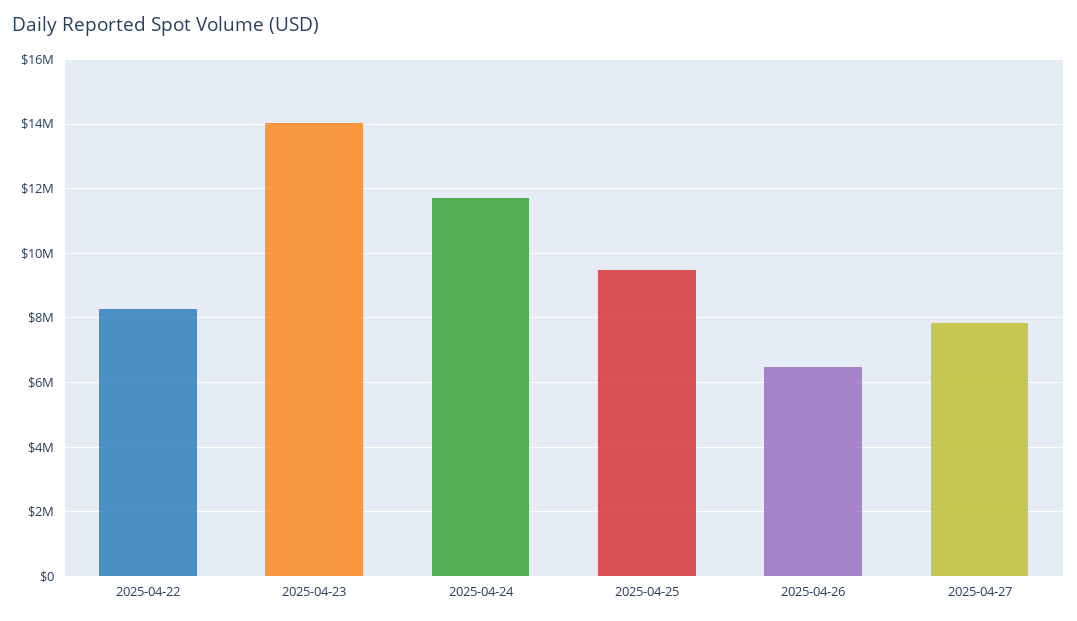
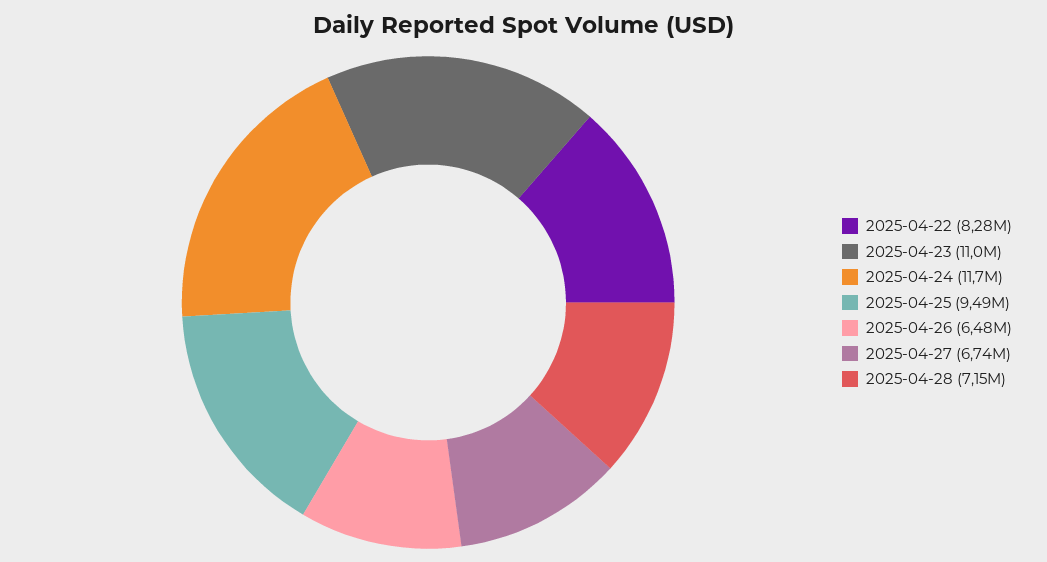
2025-04-23: 14000000 -> 11000000
2025-04-27: 7800000 -> 6740000
2025-04-28: none -> 7150000

